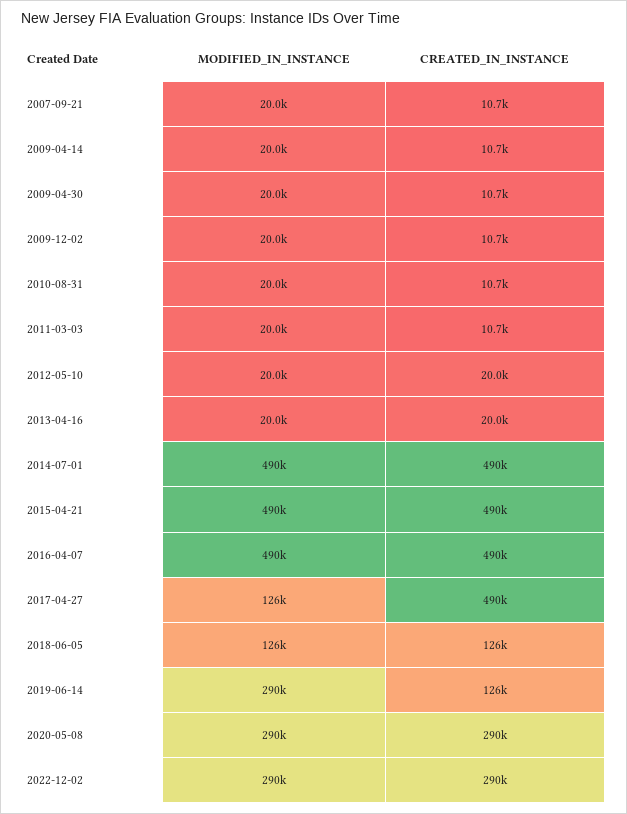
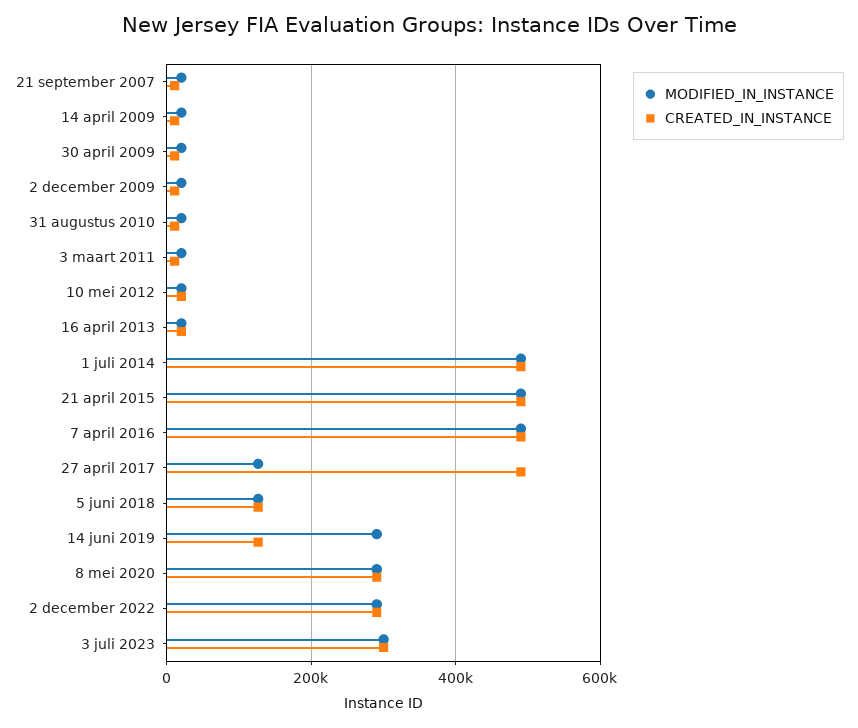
MODIFIED_IN_INSTANCE, 3 juli 2023: none -> 300000
CREATED_IN_INSTANCE, 3 juli 2023: none -> 300000

